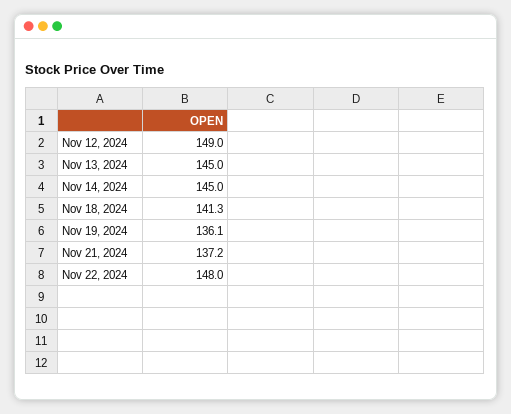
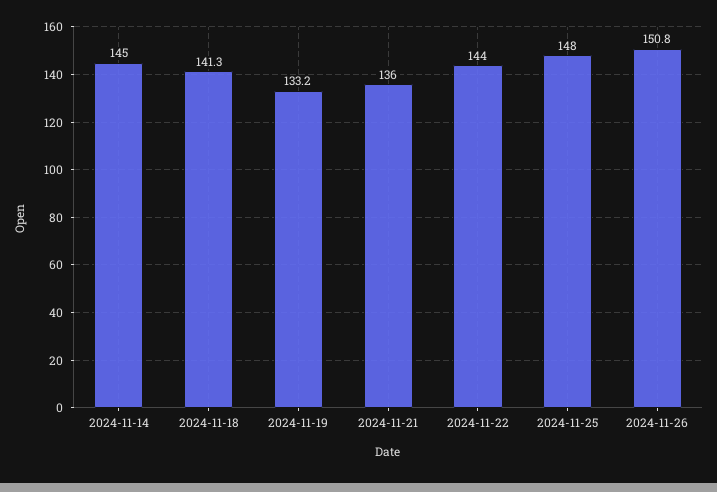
Nov 12, 2024: 149 -> none
Nov 13, 2024: 145 -> none
Nov 19, 2024: 136.1 -> 133.2
Nov 21, 2024: 137.2 -> 136
Nov 22, 2024: 148 -> 144
2024-11-25: none -> 148
2024-11-26: none -> 150.8

